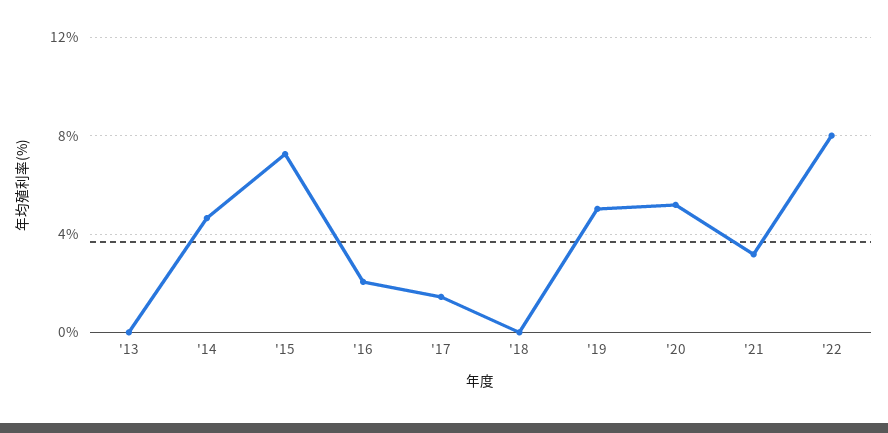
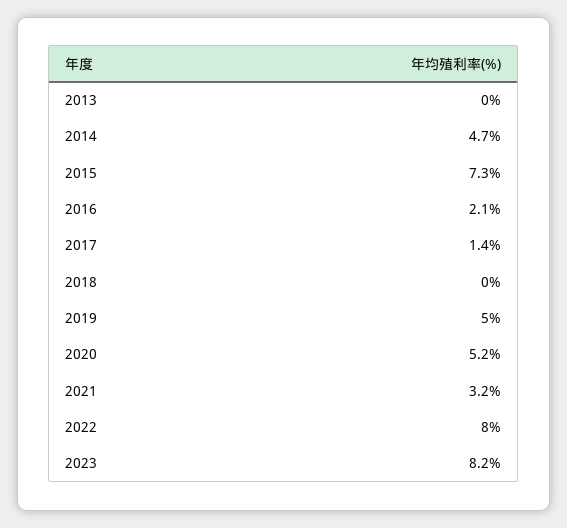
2023: none -> 8.2

